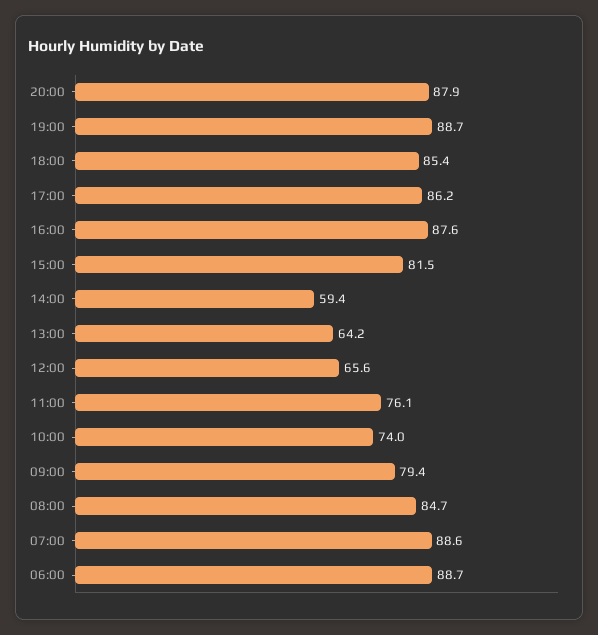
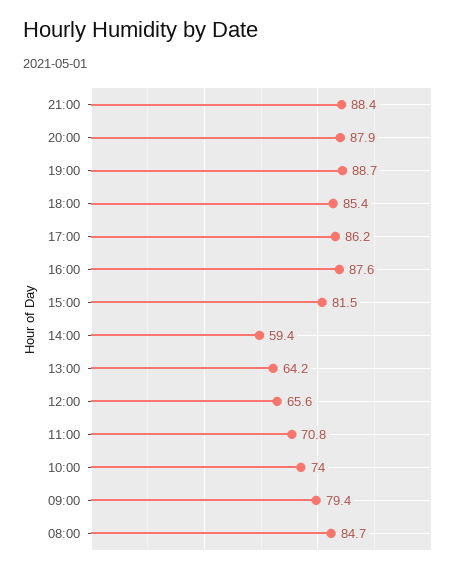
11:00: 76.1 -> 70.8
07:00: 88.6 -> none
06:00: 88.7 -> none
21:00: none -> 88.4

